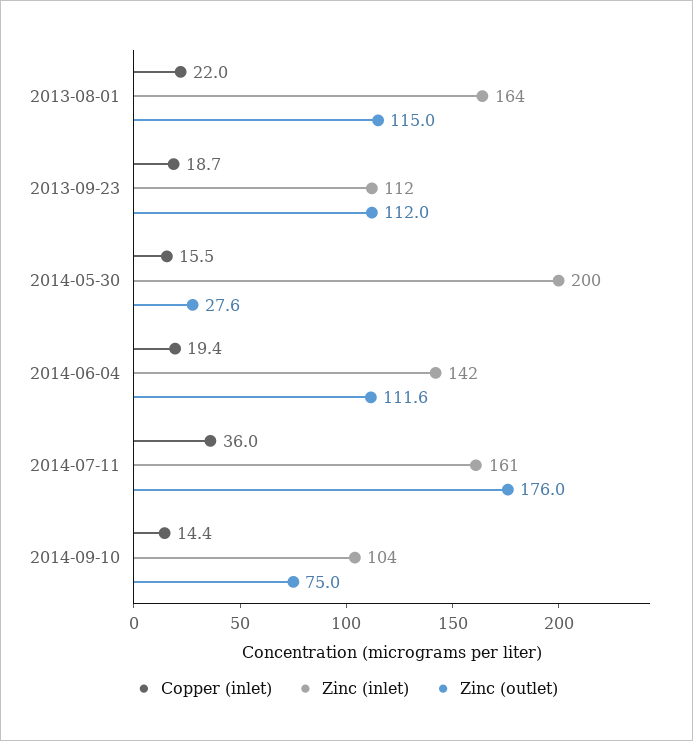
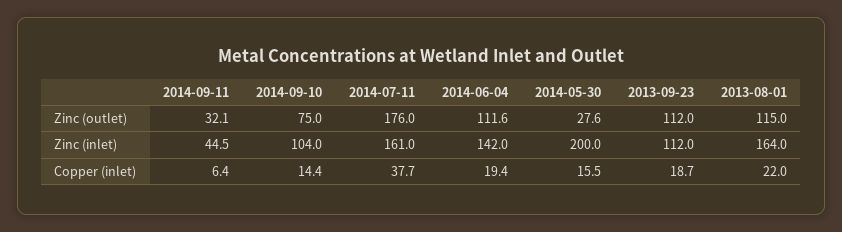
Copper (inlet), 2014-07-11: 36 -> 37.7
Zinc (outlet), 2014-09-11: none -> 32.1
Zinc (inlet), 2014-09-11: none -> 44.5
Copper (inlet), 2014-09-11: none -> 6.4

